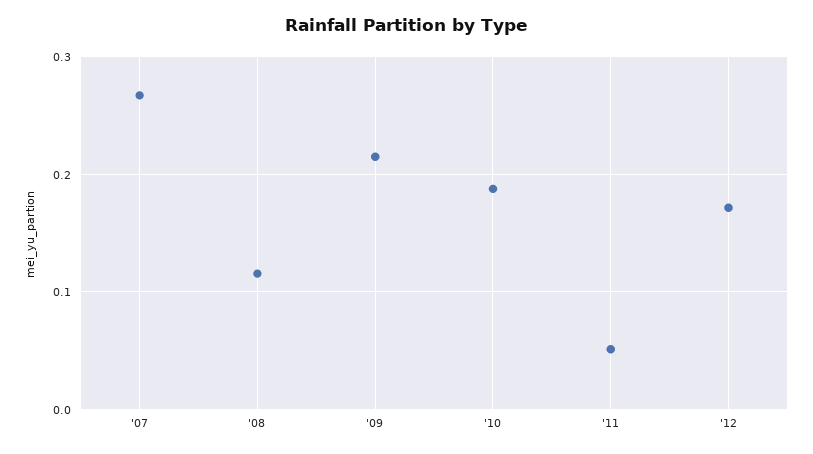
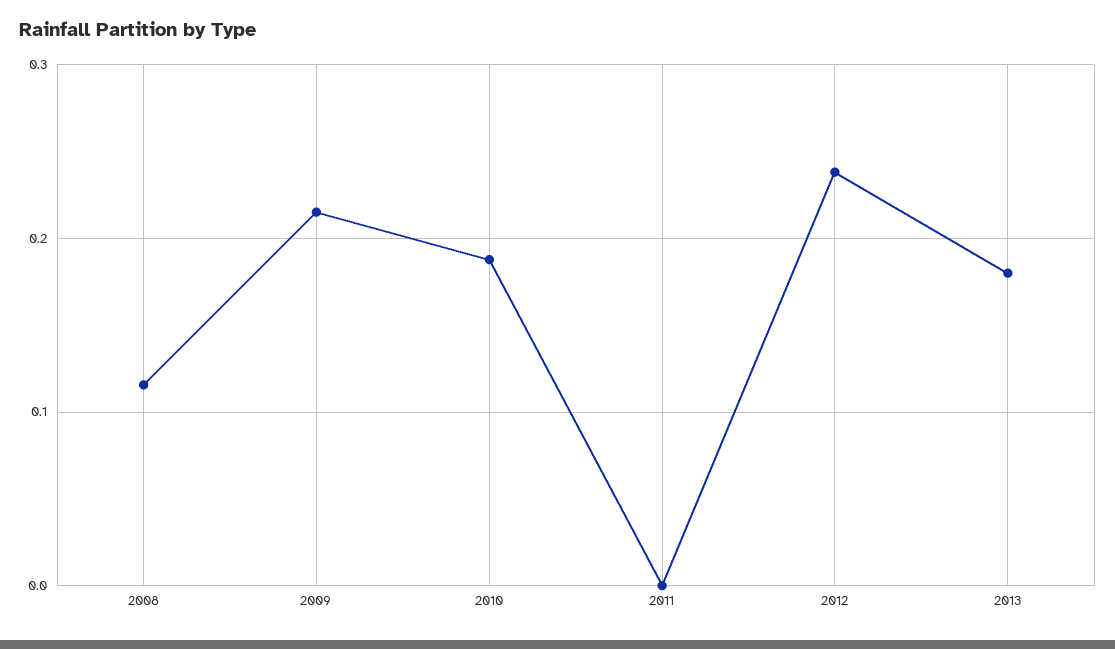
'07: 0.27 -> none
'11: 0.05 -> 0
'12: 0.17 -> 0.24
2013: none -> 0.18

